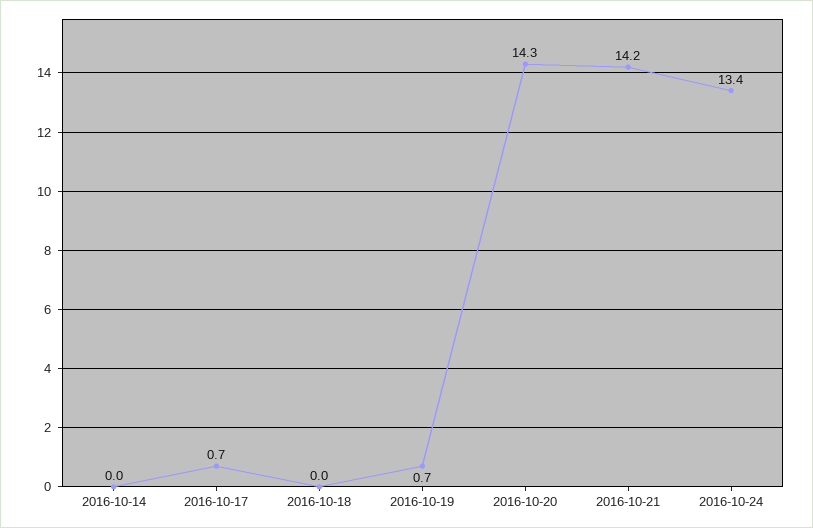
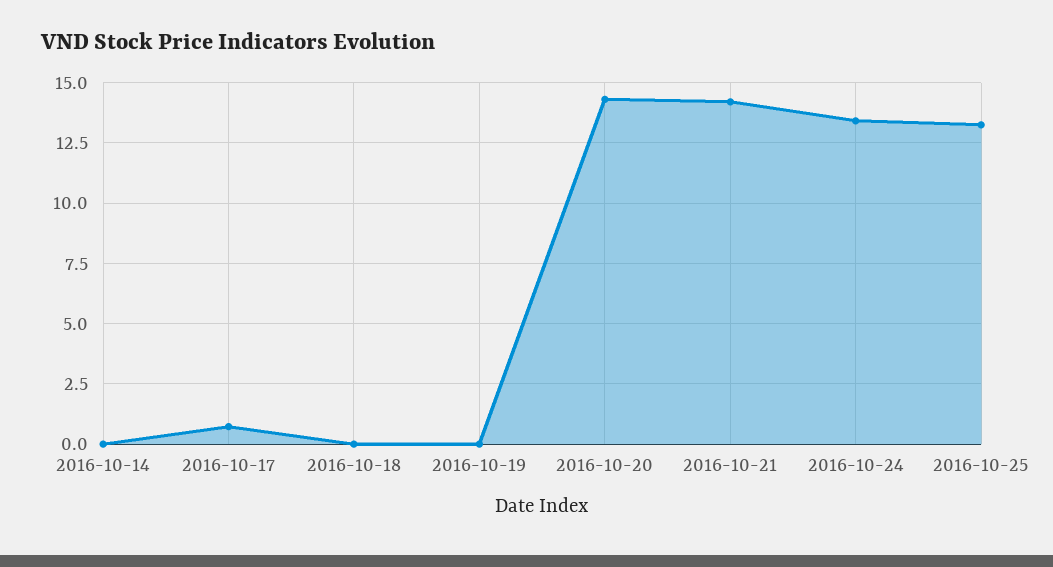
2016-10-19: 0.7 -> 0
2016-10-25: none -> 13.25

